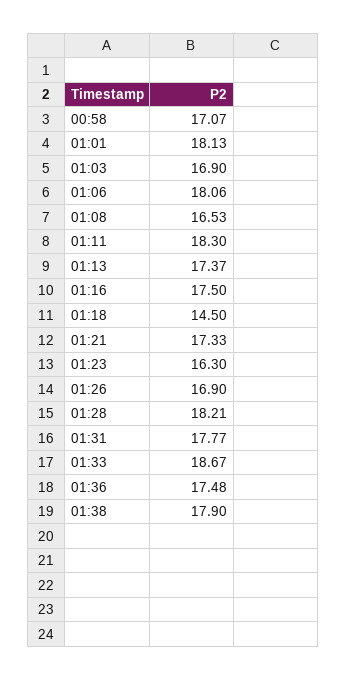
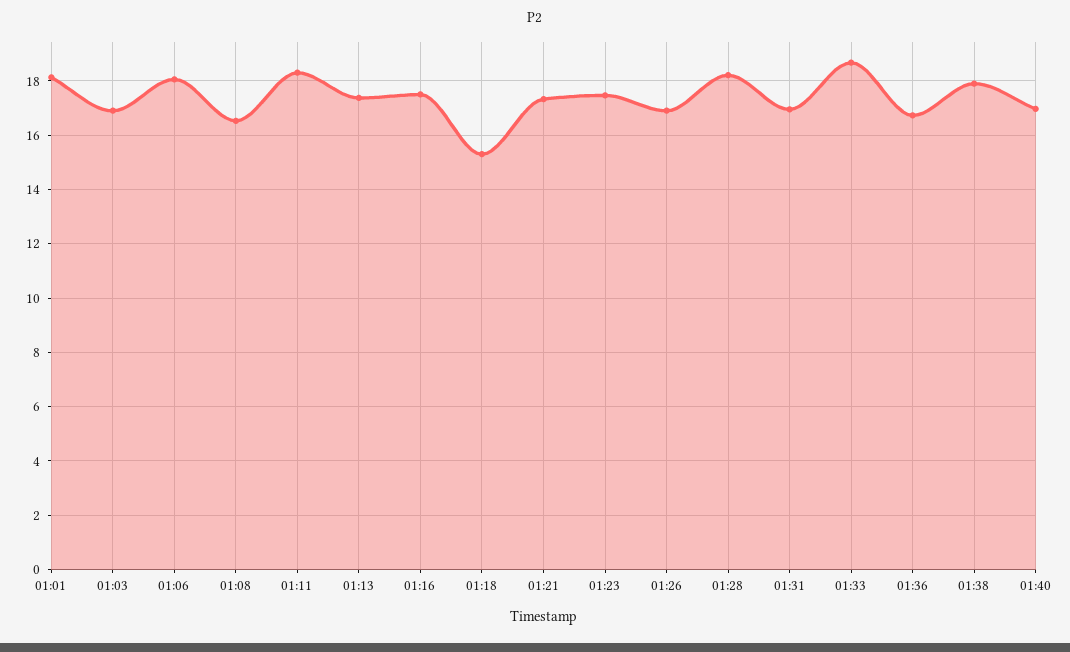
00:58: 17.07 -> none
01:18: 14.5 -> 15.25
01:23: 16.3 -> 17.5
01:31: 17.77 -> 17
01:36: 17.48 -> 16.75
01:40: none -> 17

